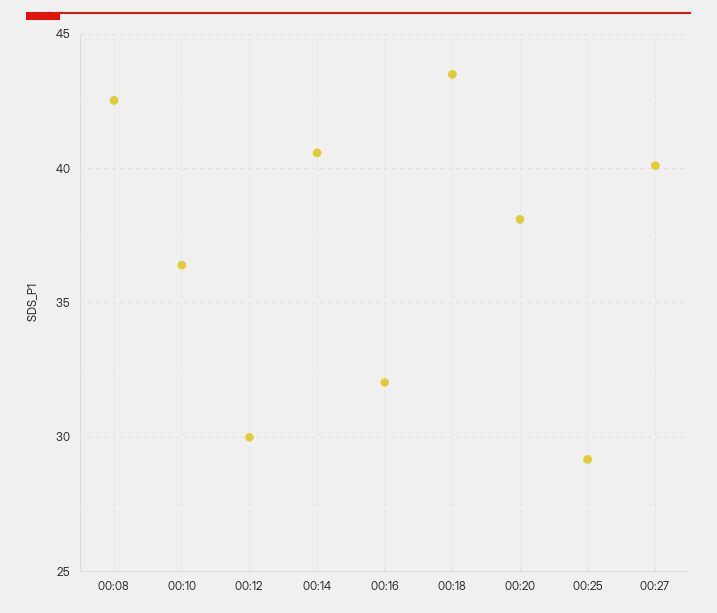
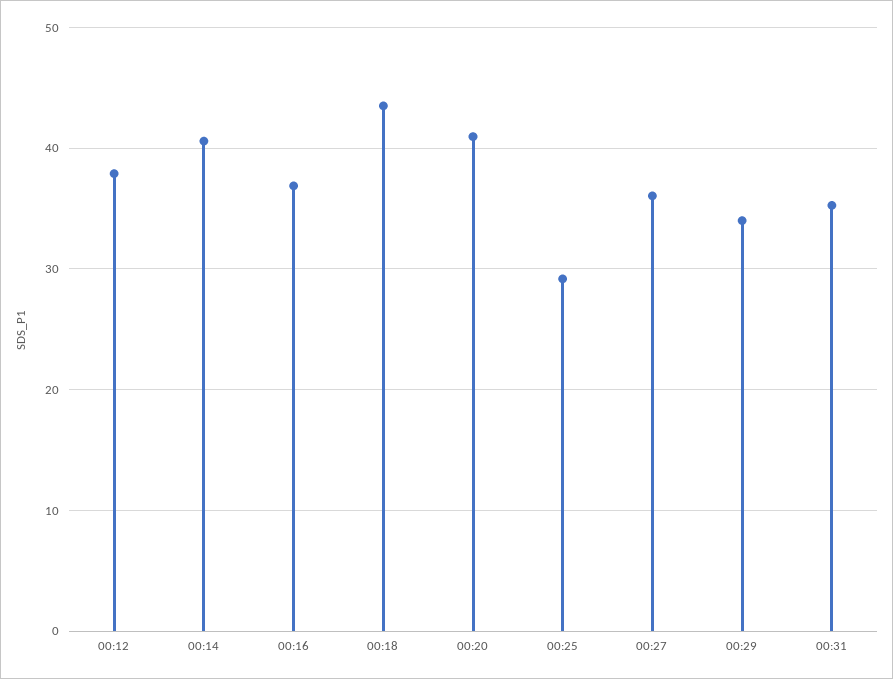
00:08: 42.5 -> none
00:10: 36.5 -> none
00:12: 30 -> 38
00:16: 32 -> 37
00:20: 38 -> 41
00:27: 40 -> 36
00:29: none -> 34
00:31: none -> 35

